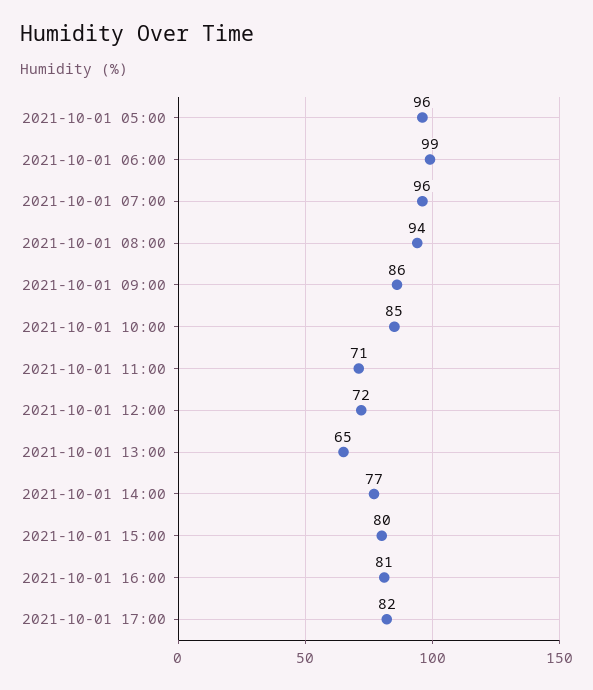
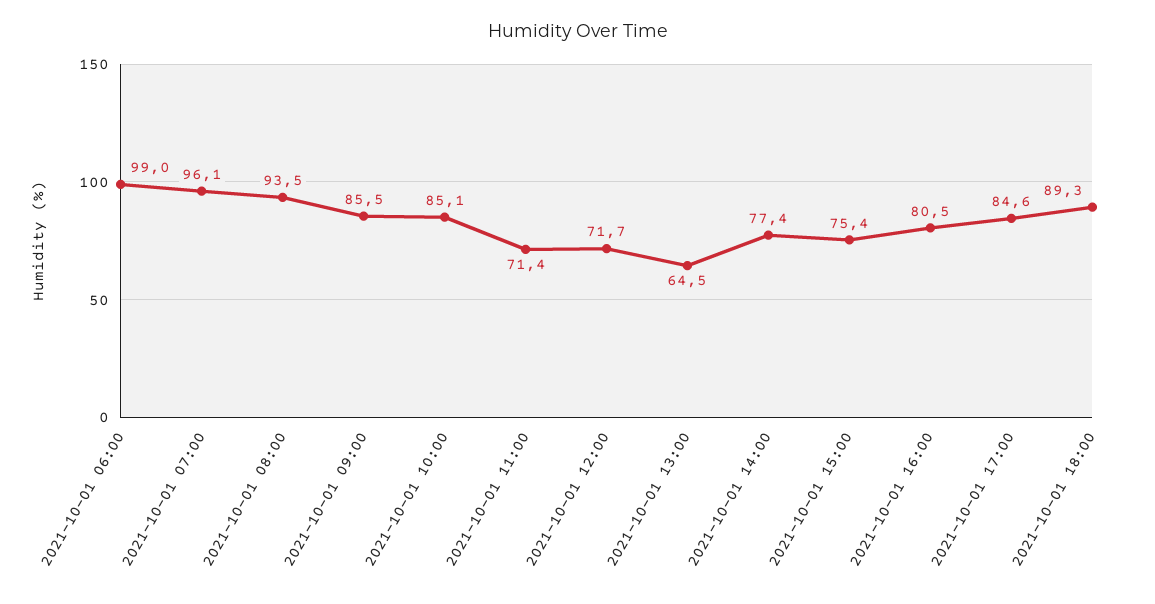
2021-10-01 05:00: 96 -> none
2021-10-01 15:00: 80 -> 75.4
2021-10-01 17:00: 82 -> 84.6
2021-10-01 18:00: none -> 89.3

